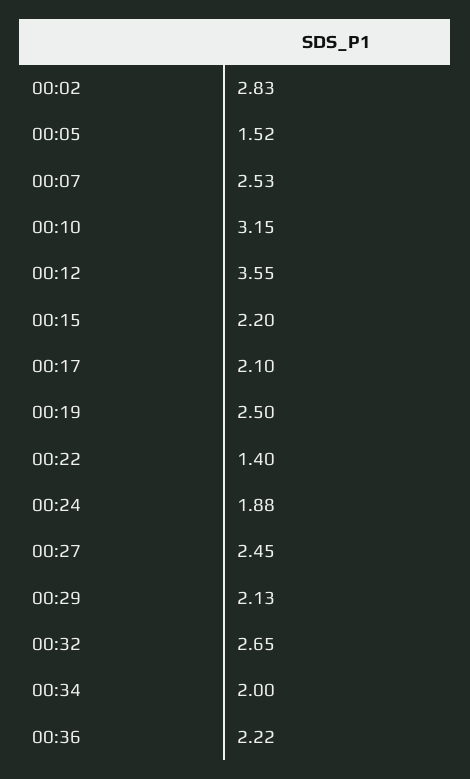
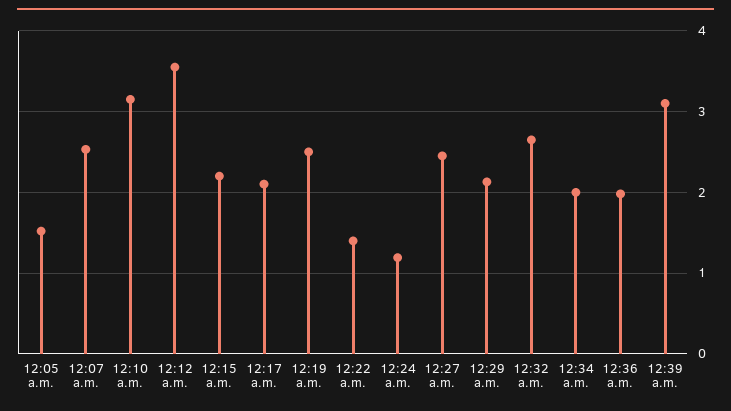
00:02: 2.83 -> none
00:24: 1.88 -> 1.2
00:36: 2.22 -> 2
12:39 a.m.: none -> 3.1

